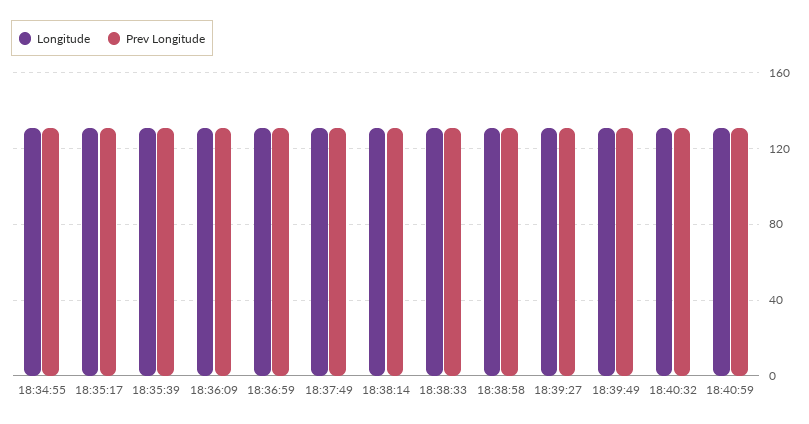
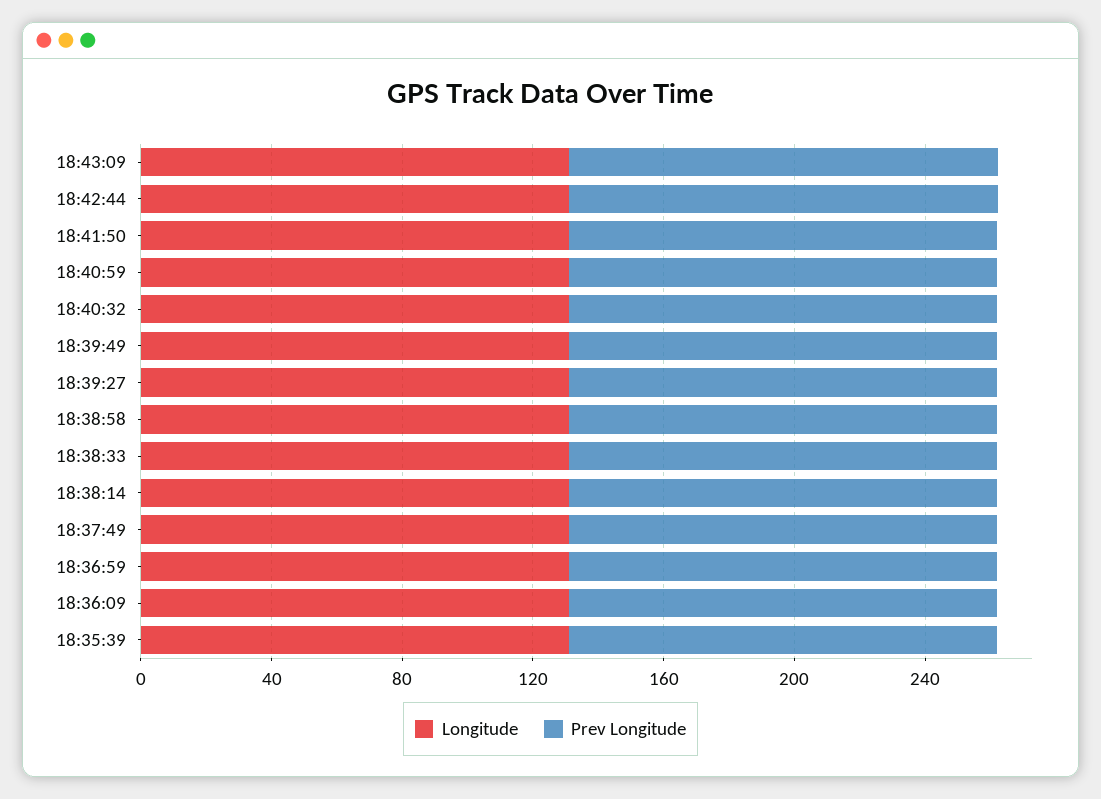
Longitude, 18:34:55: 130 -> none
Prev Longitude, 18:34:55: 130 -> none
Longitude, 18:35:17: 130 -> none
Prev Longitude, 18:35:17: 130 -> none
Longitude, 18:43:09: none -> 130
Prev Longitude, 18:43:09: none -> 130
Longitude, 18:42:44: none -> 130
Prev Longitude, 18:42:44: none -> 130
Longitude, 18:41:50: none -> 130
Prev Longitude, 18:41:50: none -> 130

